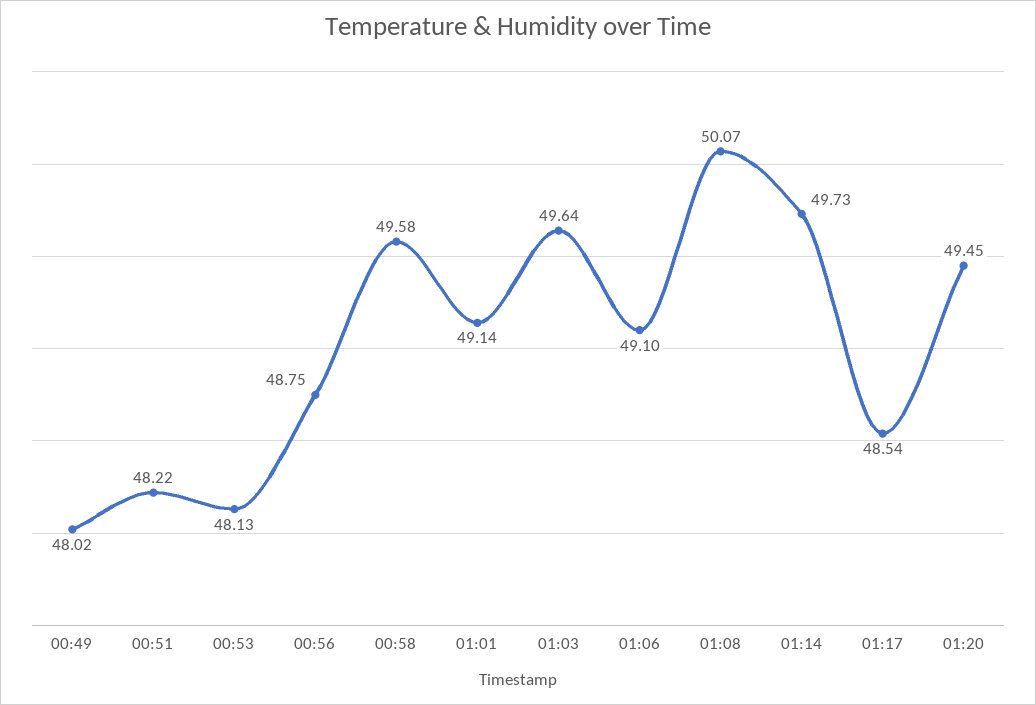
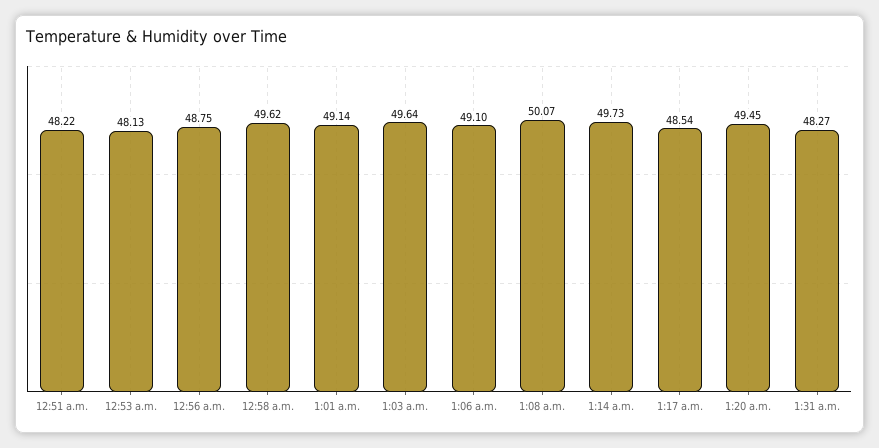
00:49: 48.02 -> none
00:58: 49.58 -> 49.62
1:31 a.m.: none -> 48.27

